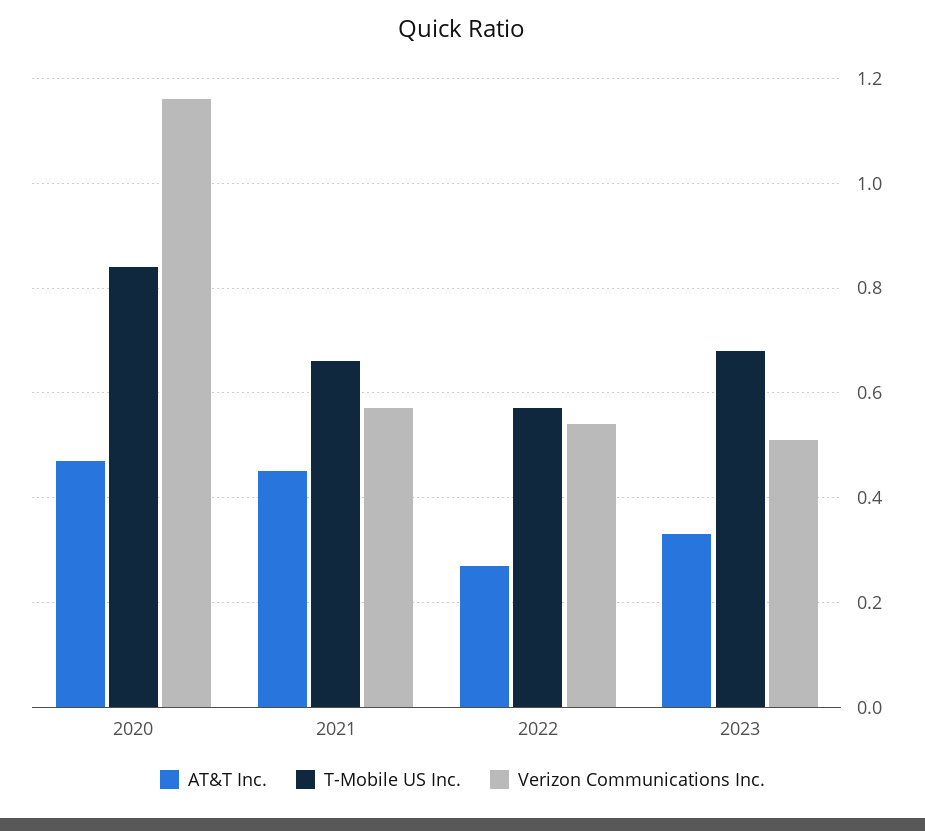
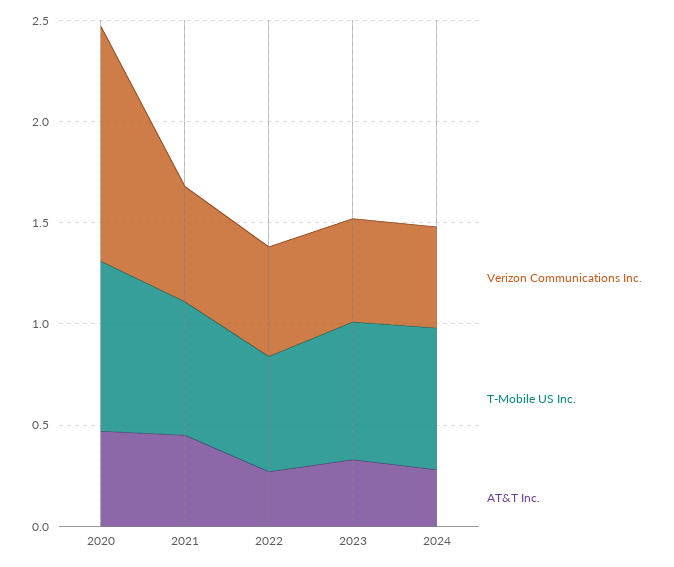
Verizon Communications Inc., 2024: none -> 0.5
T-Mobile US Inc., 2024: none -> 0.7
AT&T Inc., 2024: none -> 0.3

